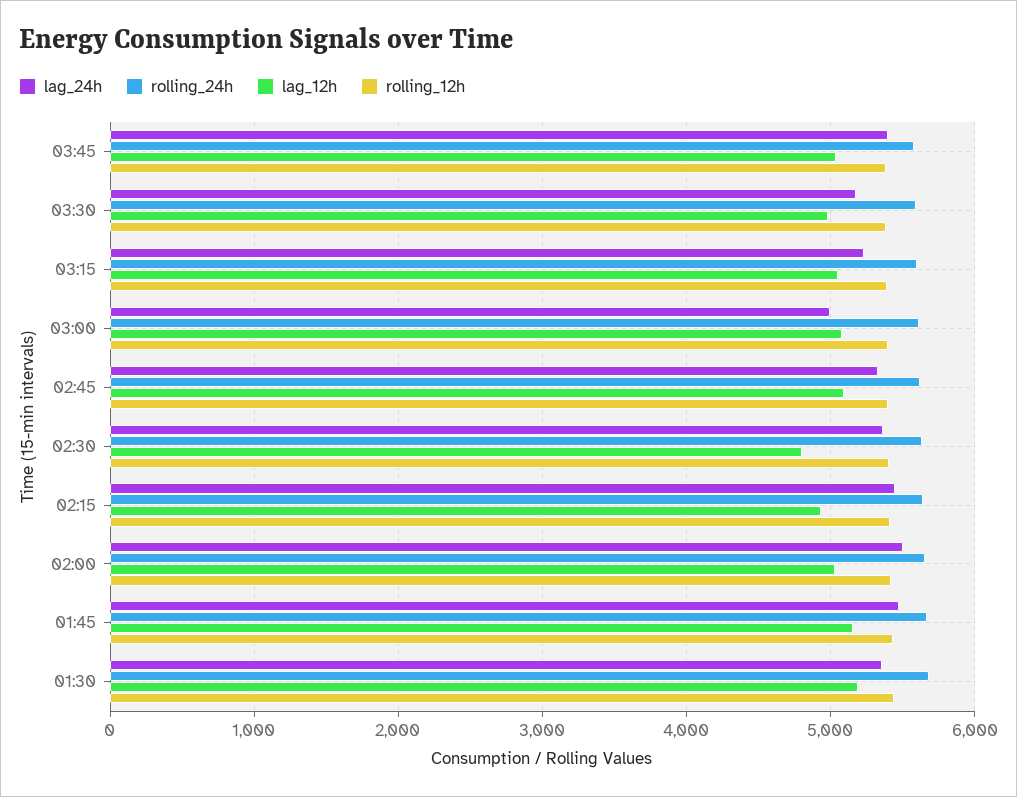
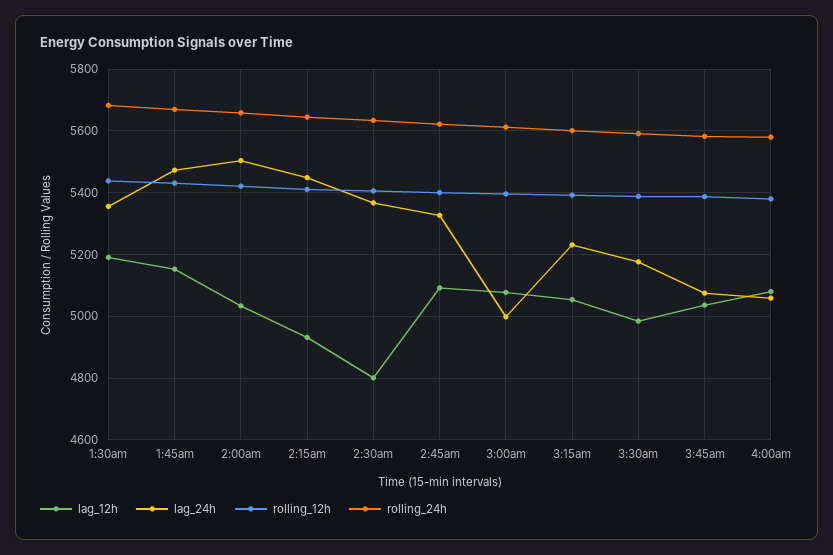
lag_24h, 03:45: 5400 -> 5080
lag_12h, 4:00am: none -> 5080
lag_24h, 4:00am: none -> 5060
rolling_12h, 4:00am: none -> 5380
rolling_24h, 4:00am: none -> 5580

